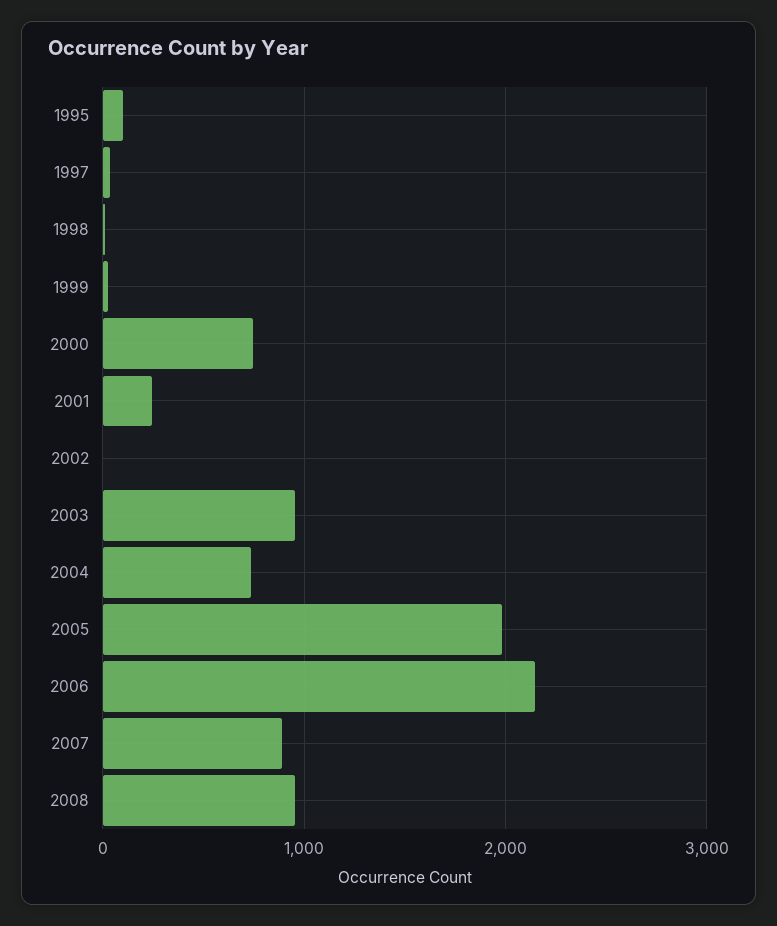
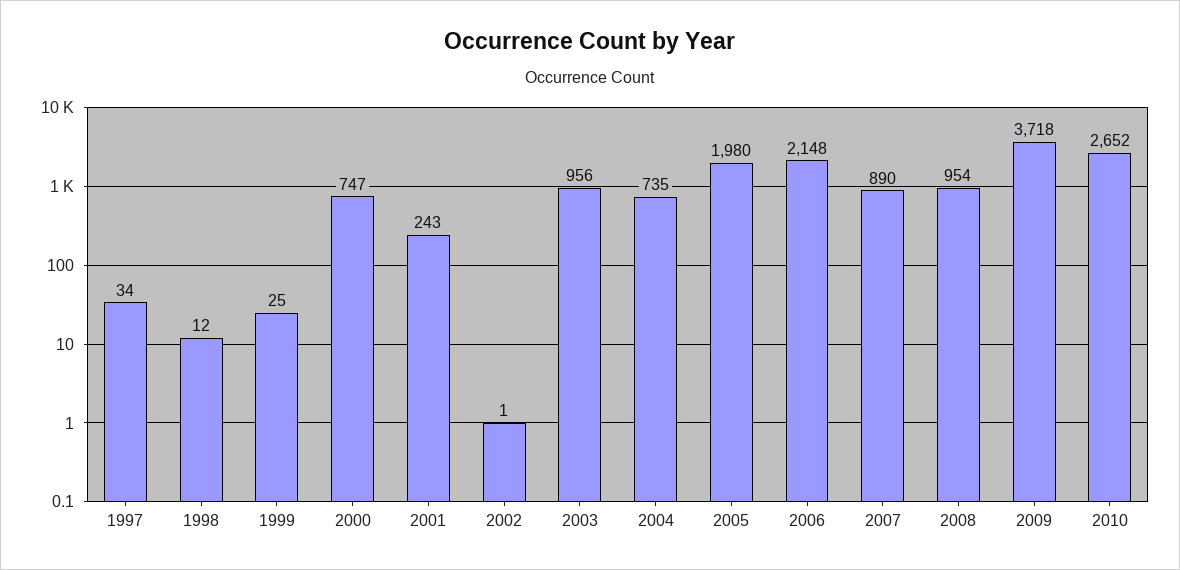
1995: 100 -> none
2009: none -> 3718
2010: none -> 2652

